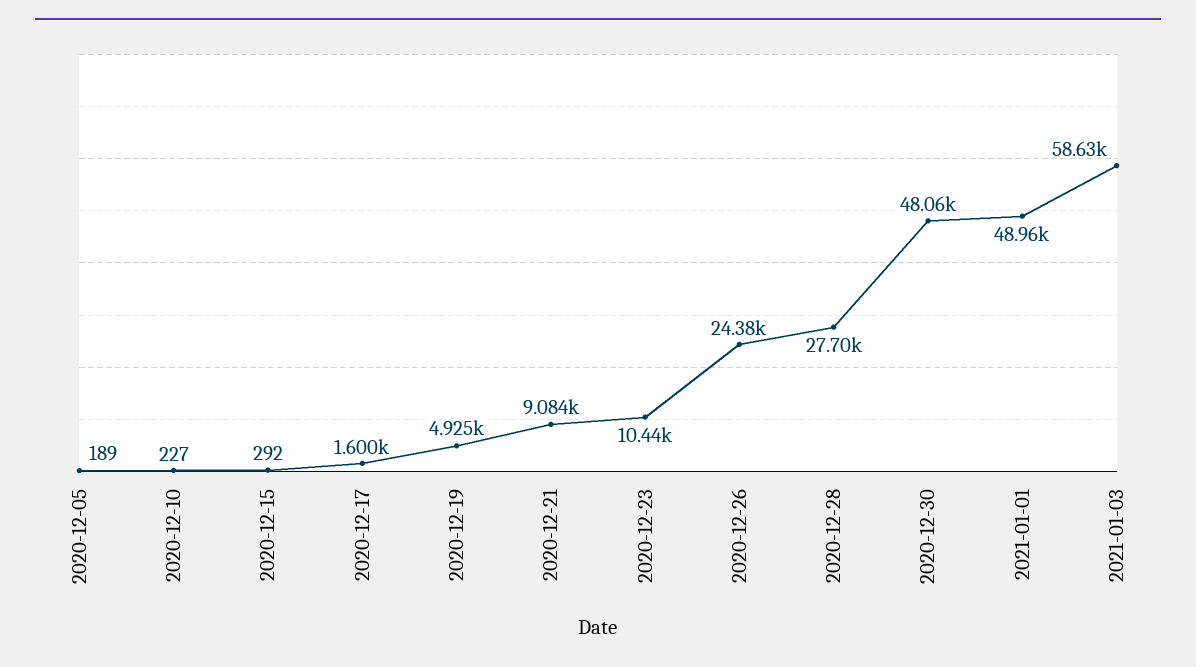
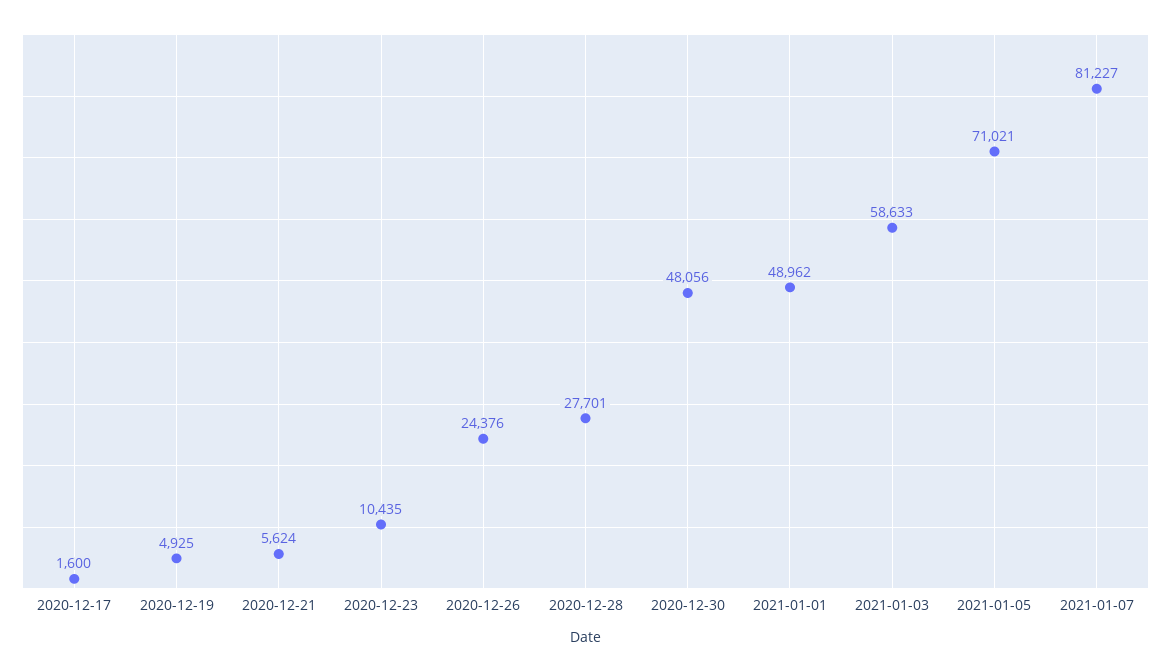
2020-12-05: 189 -> none
2020-12-10: 227 -> none
2020-12-15: 292 -> none
2020-12-21: 9084 -> 5624
2021-01-05: none -> 71021
2021-01-07: none -> 81227

